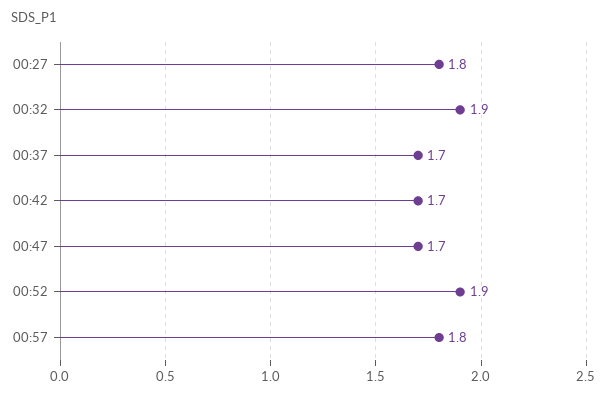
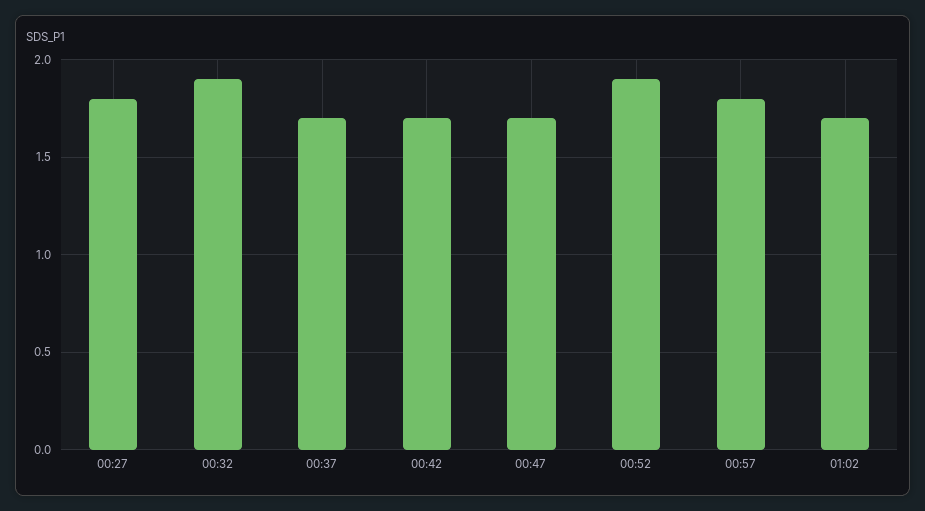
01:02: none -> 1.7

